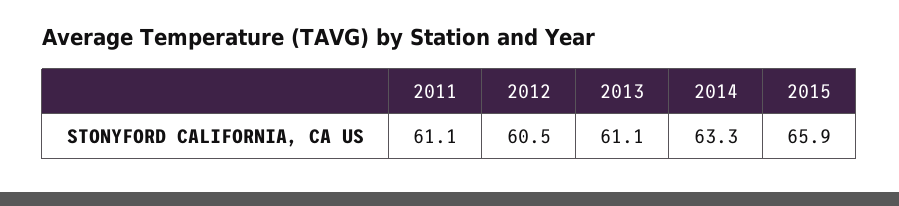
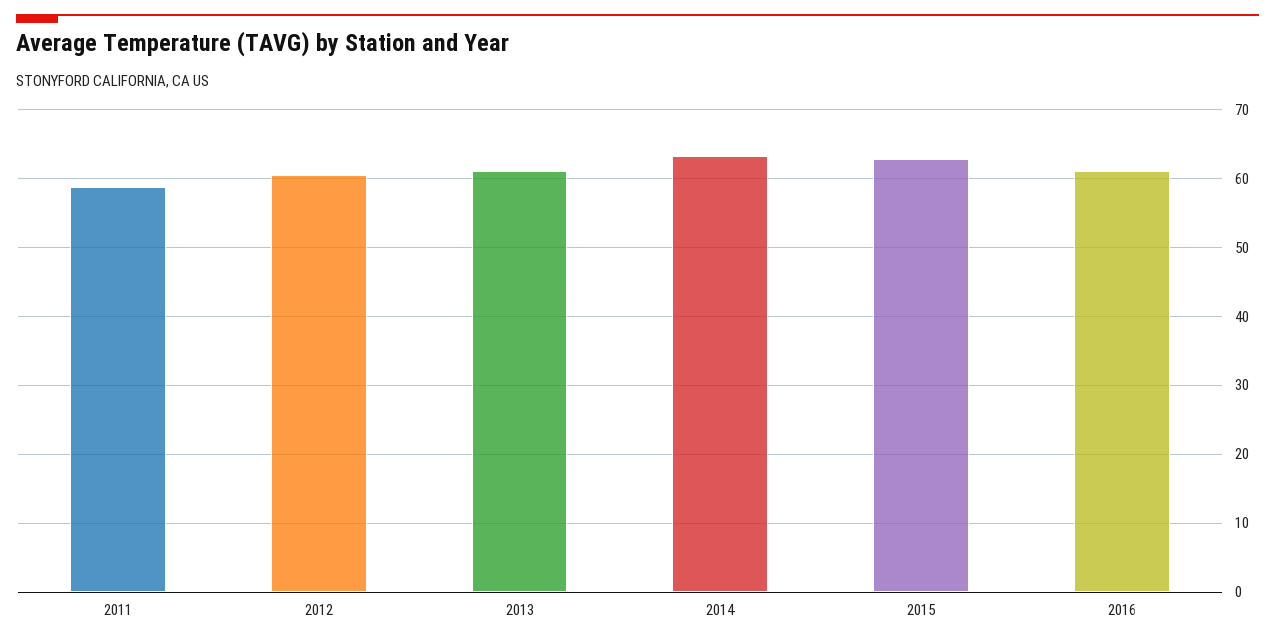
2011: 61.1 -> 59
2015: 65.9 -> 63
2016: none -> 61

